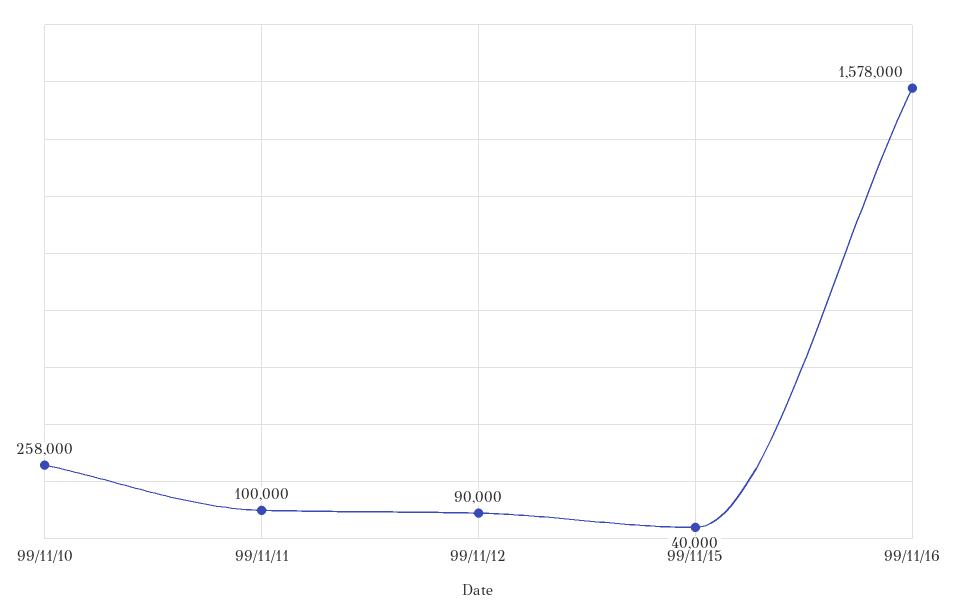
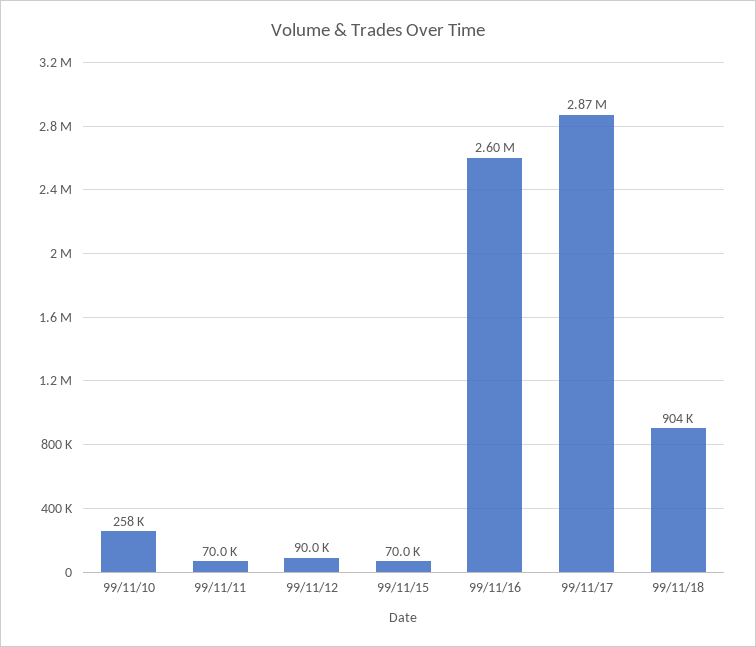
99/11/11: 100000 -> 70000
99/11/15: 40000 -> 70000
99/11/16: 1578000 -> 2600000
99/11/17: none -> 2870000
99/11/18: none -> 904000

